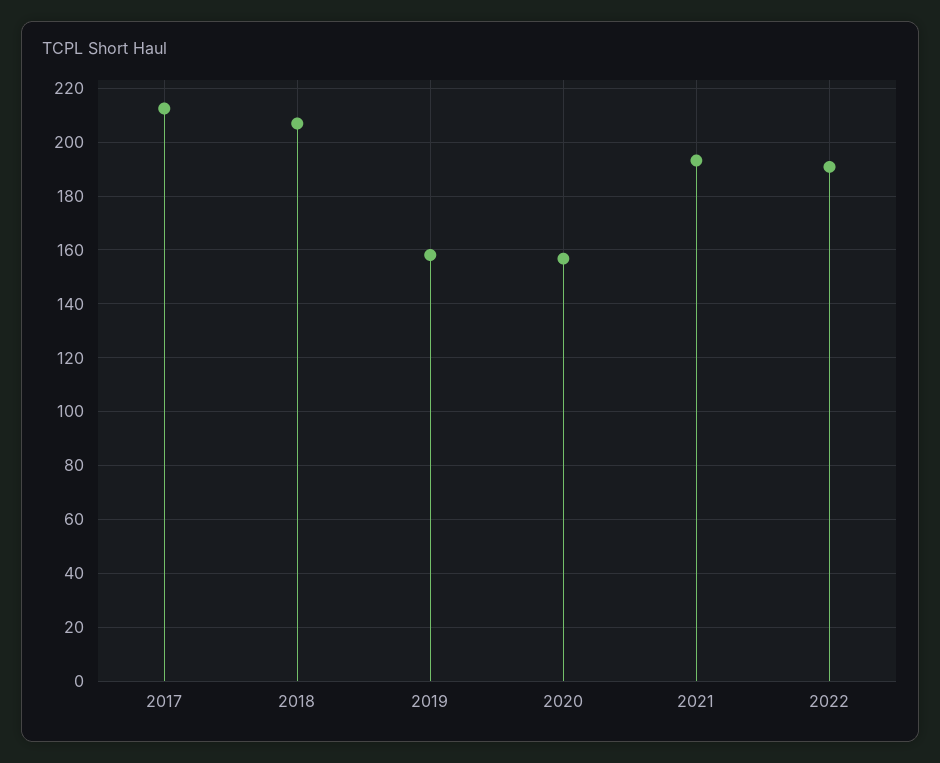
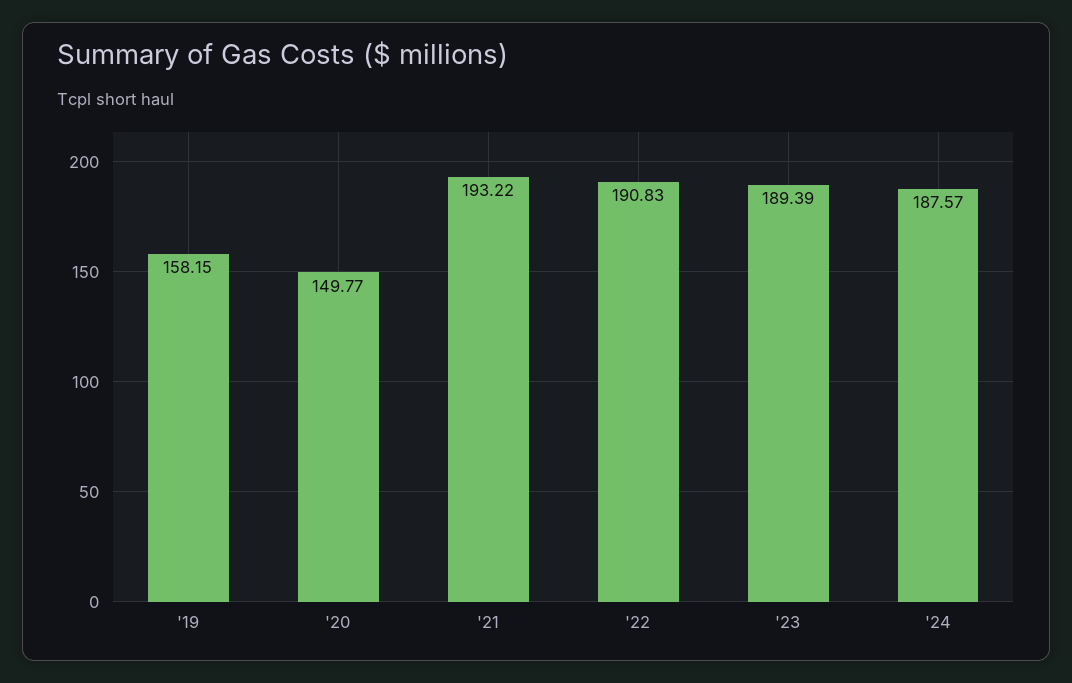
2017: 212.5 -> none
2018: 207.5 -> none
2020: 157.5 -> 149.77
'23: none -> 189.39
'24: none -> 187.57

